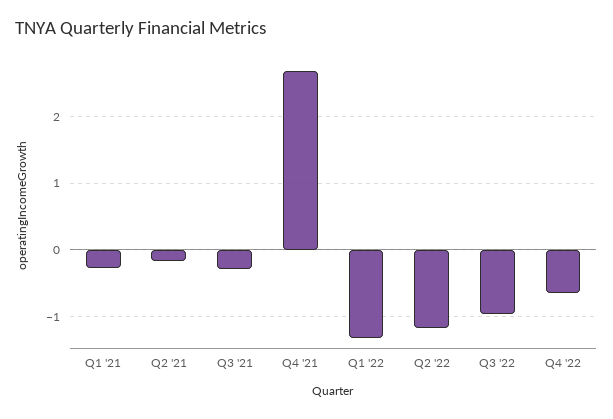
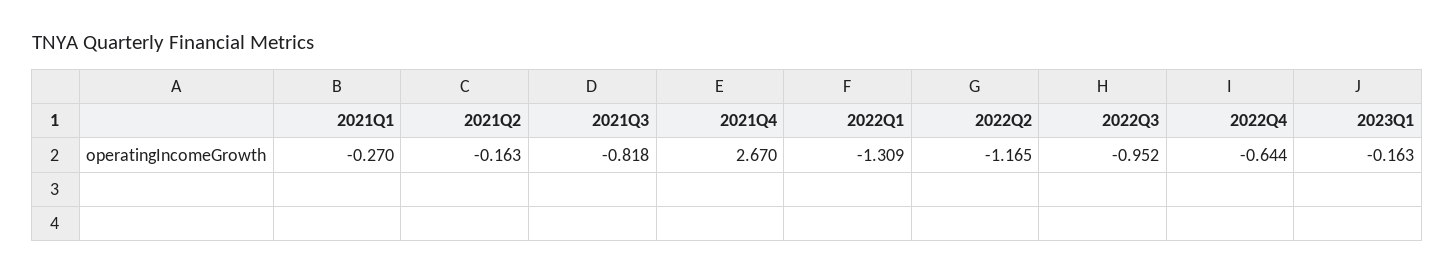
Q3 '21: -0.3 -> -0.818
2023Q1: none -> -0.163

